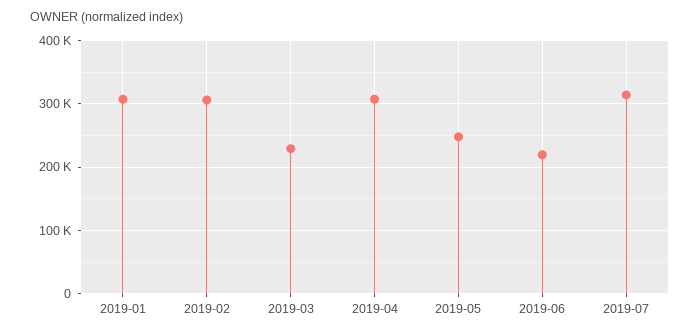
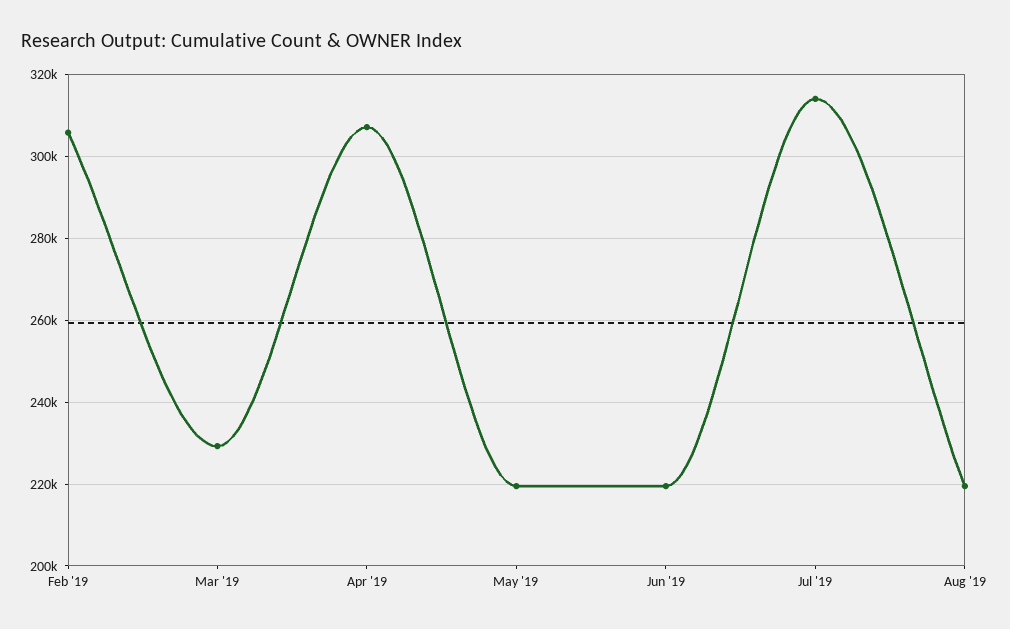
2019-01: 310000 -> none
2019-05: 250000 -> 220000
Aug '19: none -> 220000

